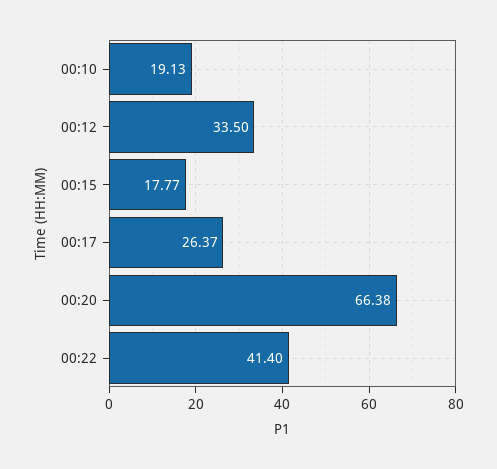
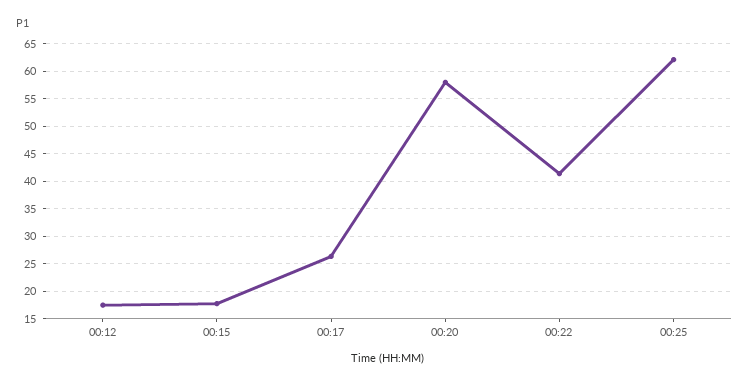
00:10: 19.13 -> none
00:12: 33.5 -> 17.5
00:20: 66.38 -> 57.5
00:25: none -> 62.5

